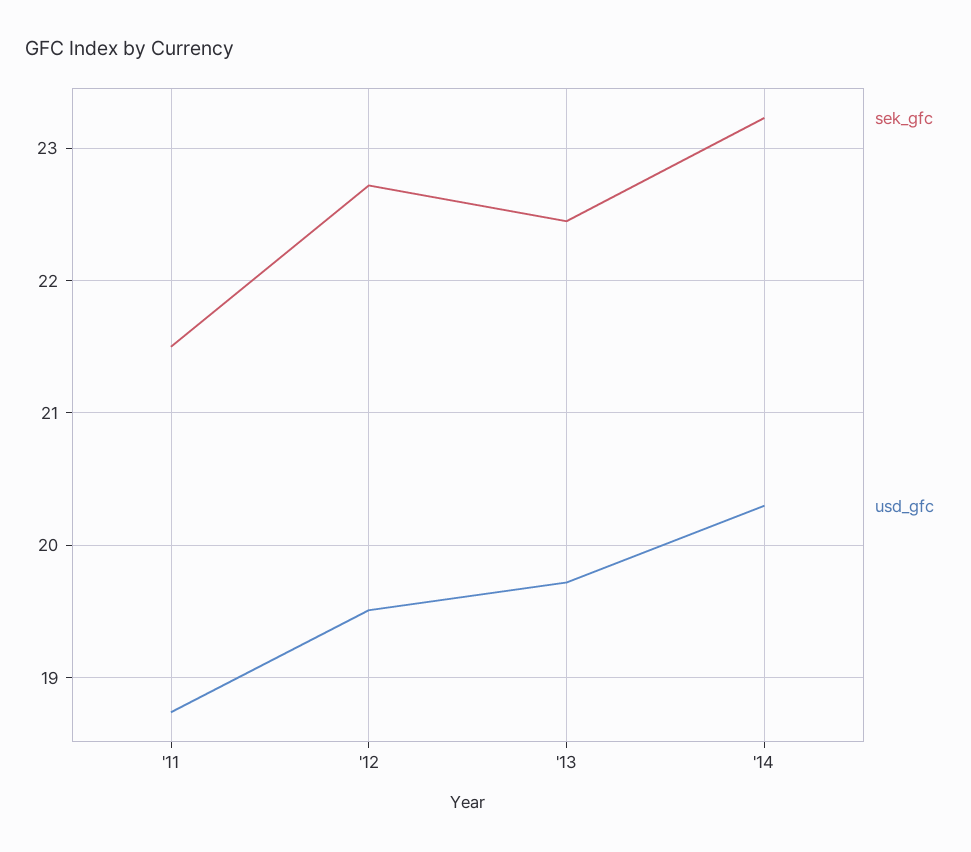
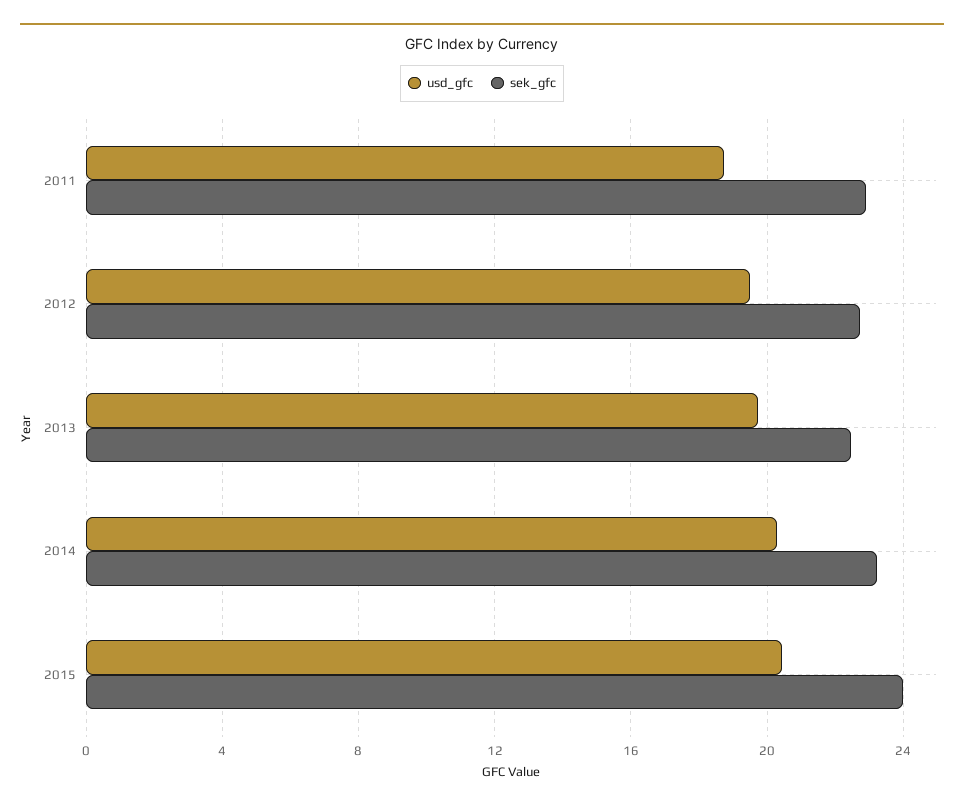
sek_gfc, '11: 21.5 -> 23
usd_gfc, 2015: none -> 20.5
sek_gfc, 2015: none -> 24

